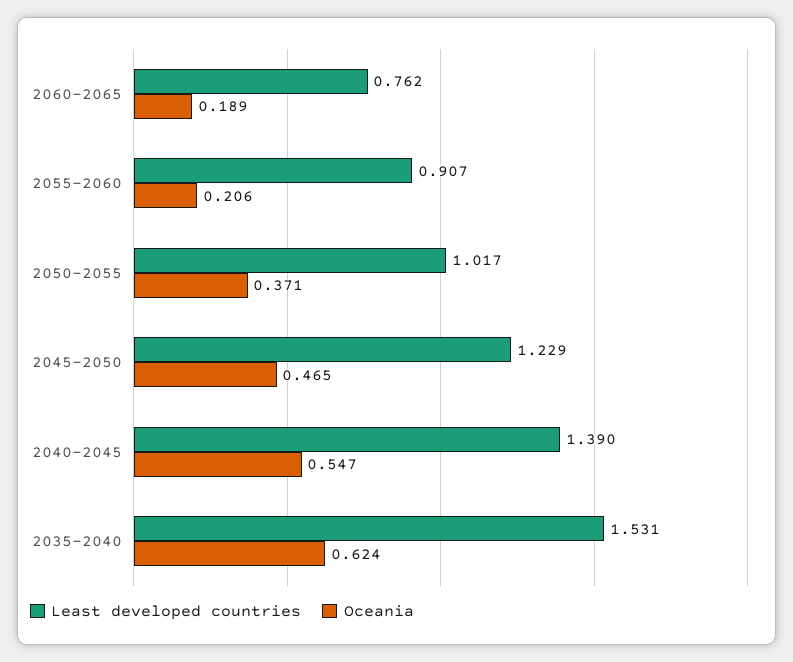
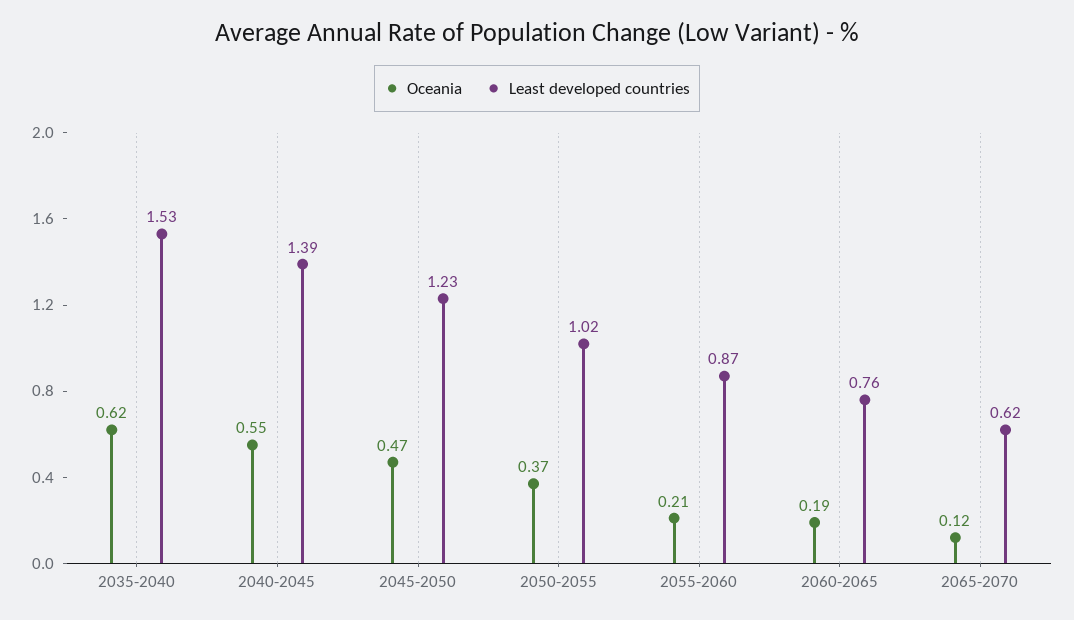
Least developed countries, 2055-2060: 0.907 -> 0.87
Oceania, 2065-2070: none -> 0.12
Least developed countries, 2065-2070: none -> 0.62

